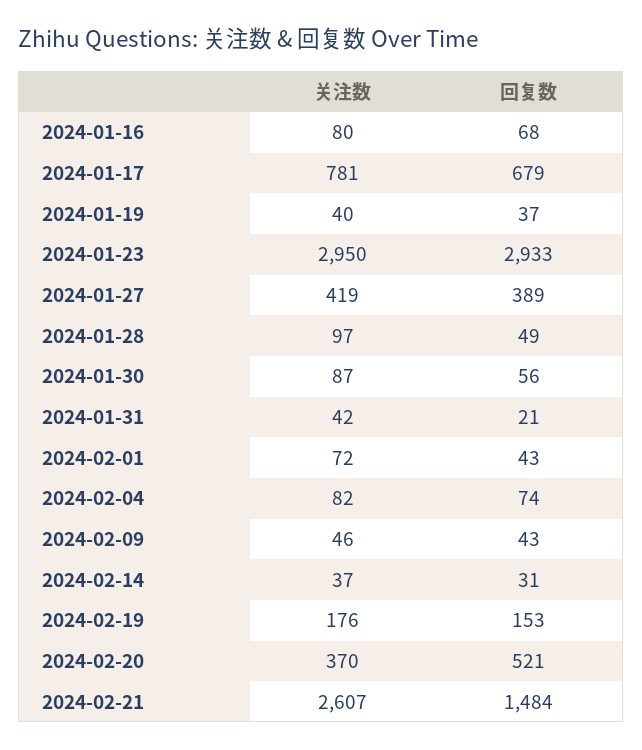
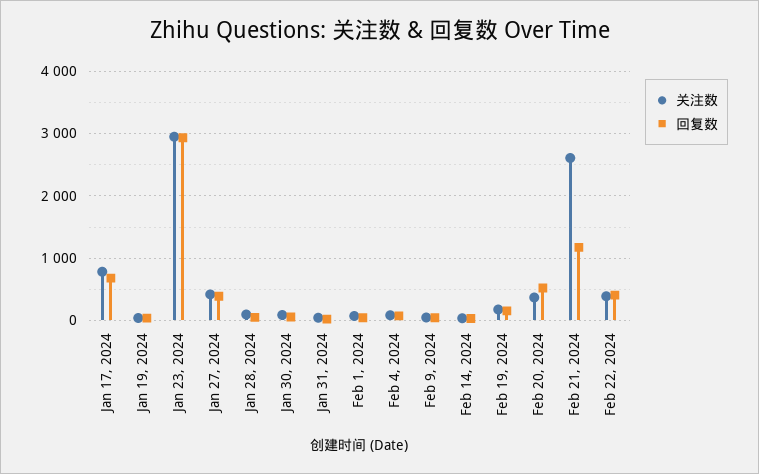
关注数, 2024-01-16: 80 -> none
回复数, 2024-01-16: 68 -> none
回复数, 2024-02-21: 1484 -> 1200
关注数, Feb 22, 2024: none -> 400
回复数, Feb 22, 2024: none -> 400

